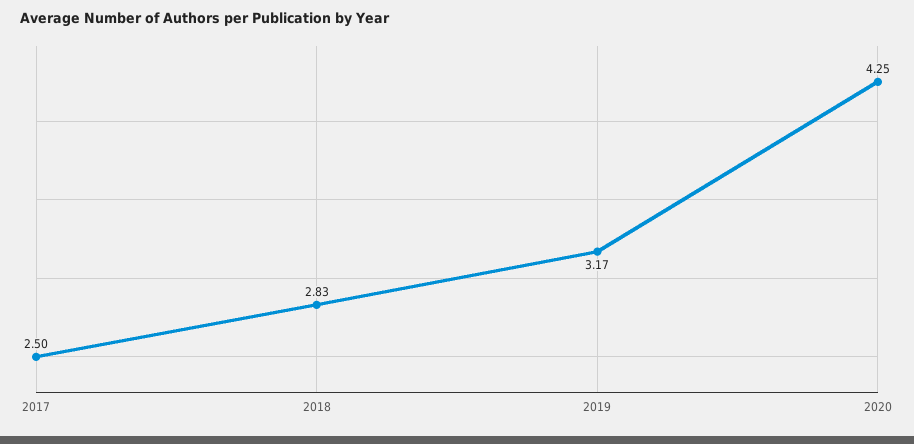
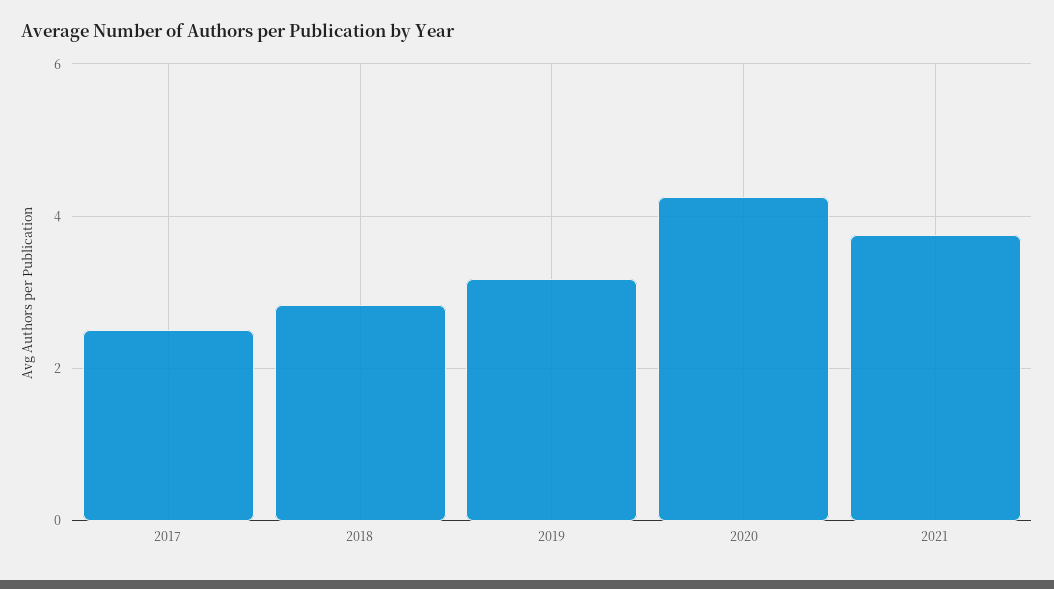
2021: none -> 3.8

